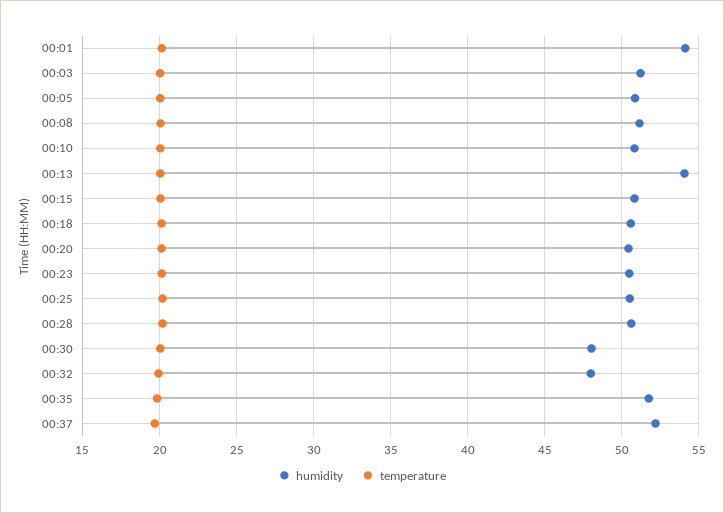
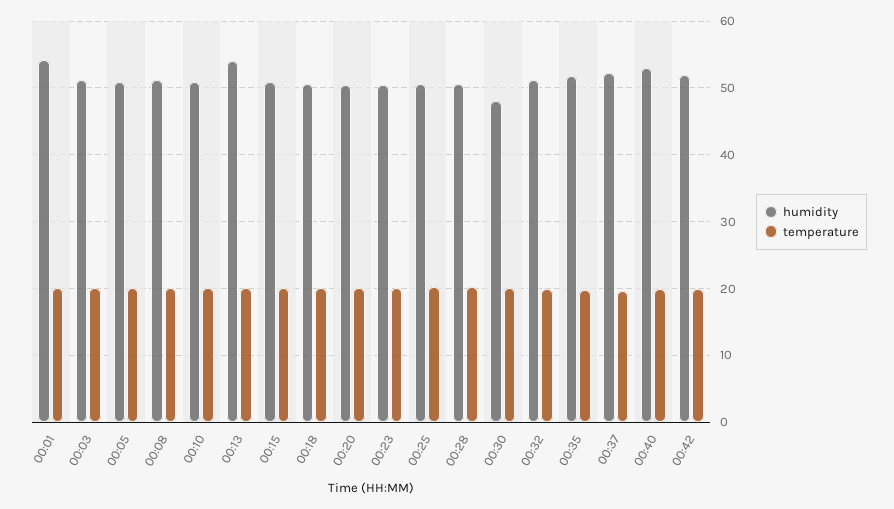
humidity, 00:32: 48 -> 51
humidity, 00:40: none -> 53
temperature, 00:40: none -> 20
humidity, 00:42: none -> 52
temperature, 00:42: none -> 20

